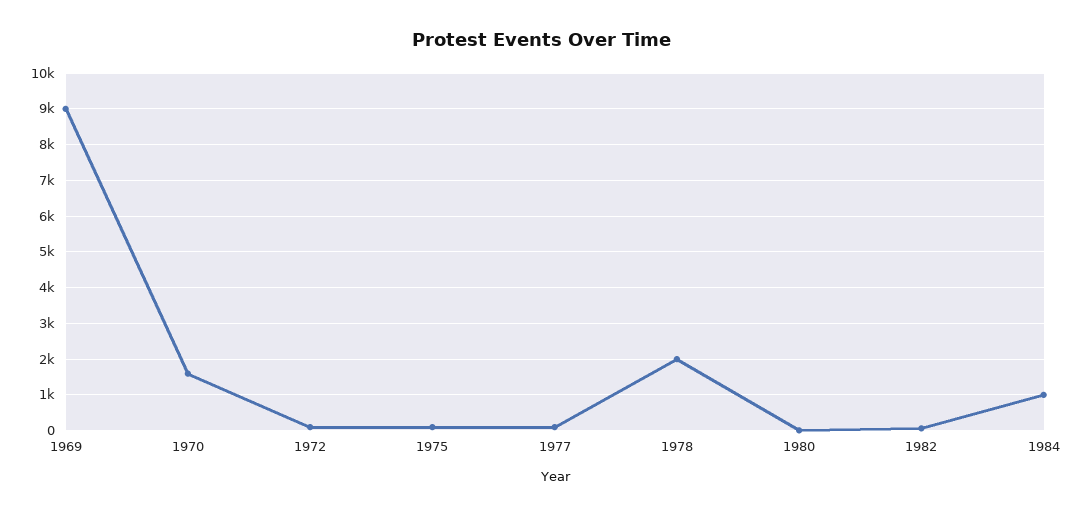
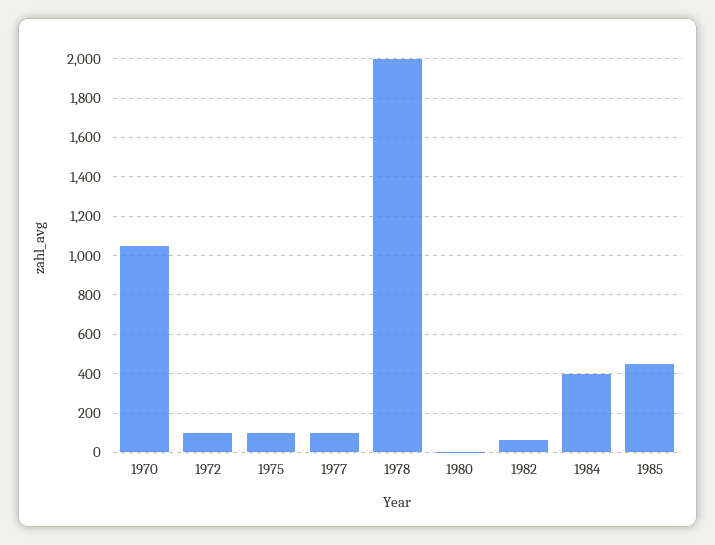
1969: 9000 -> none
1970: 1600 -> 1050
1984: 1000 -> 400
1985: none -> 450

